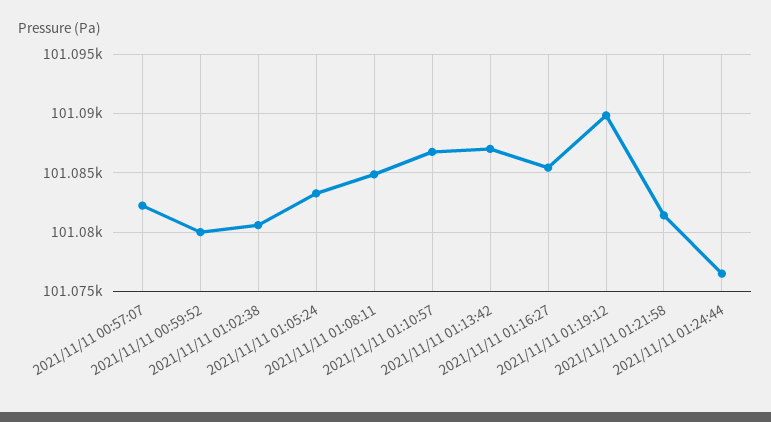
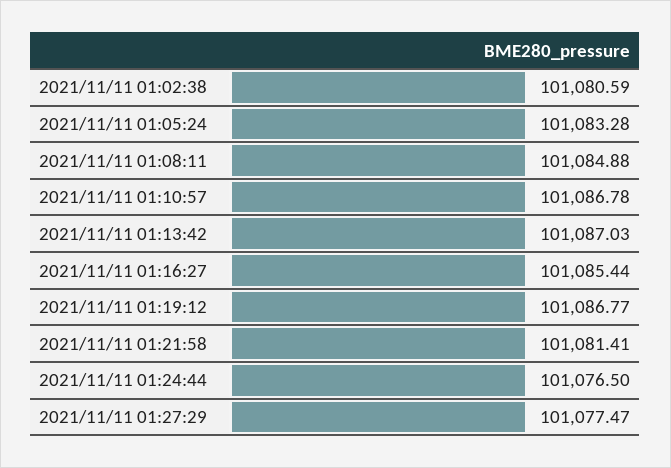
2021/11/11 00:57:07: 101082 -> none
2021/11/11 00:59:52: 101080 -> none
2021/11/11 01:19:12: 101090 -> 101086.77
2021/11/11 01:27:29: none -> 101077.47

